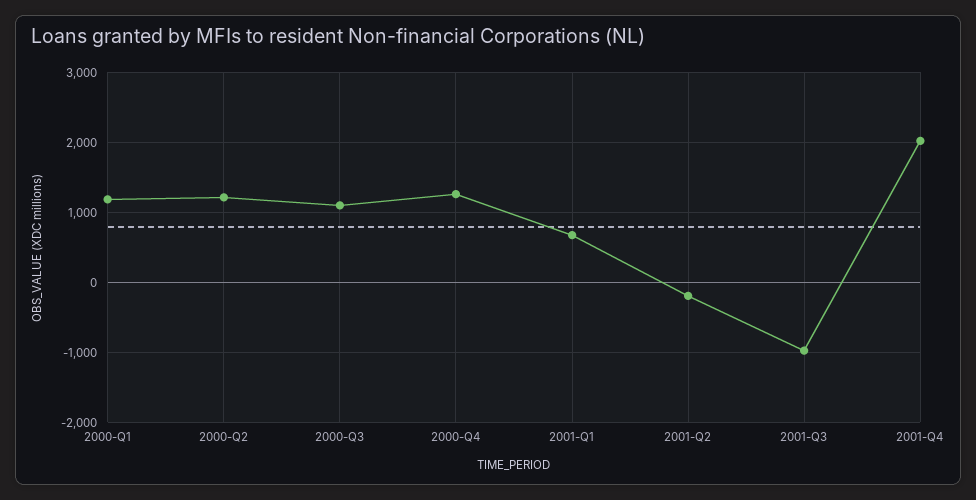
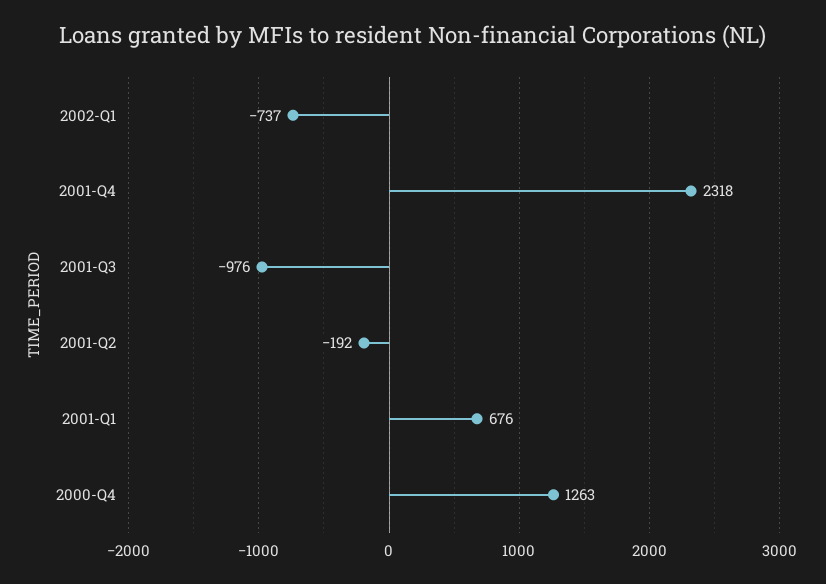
2000-Q1: 1200 -> none
2000-Q2: 1200 -> none
2000-Q3: 1100 -> none
2001-Q4: 2000 -> 2318
2002-Q1: none -> -737

